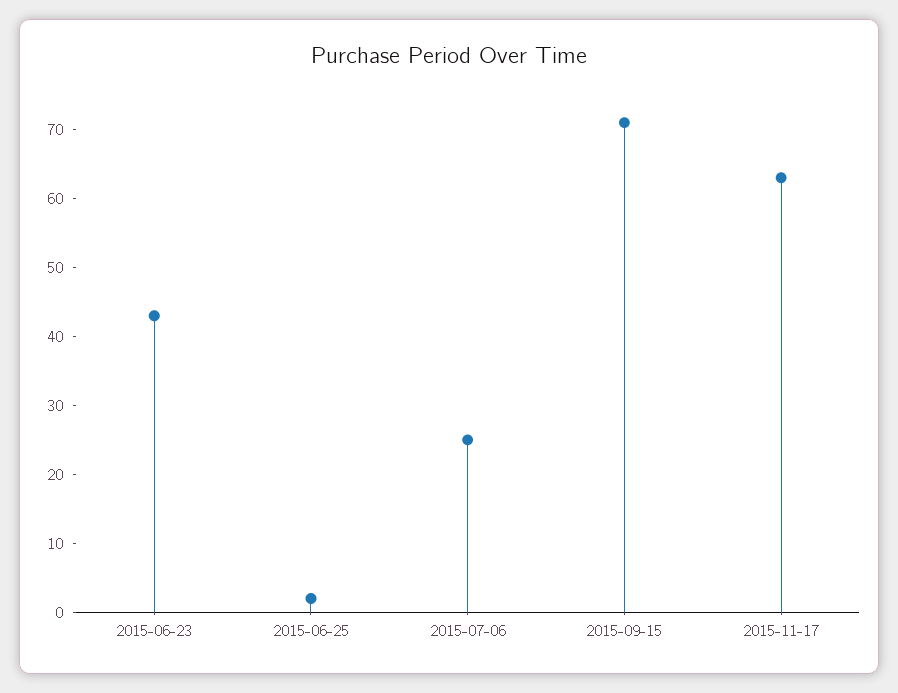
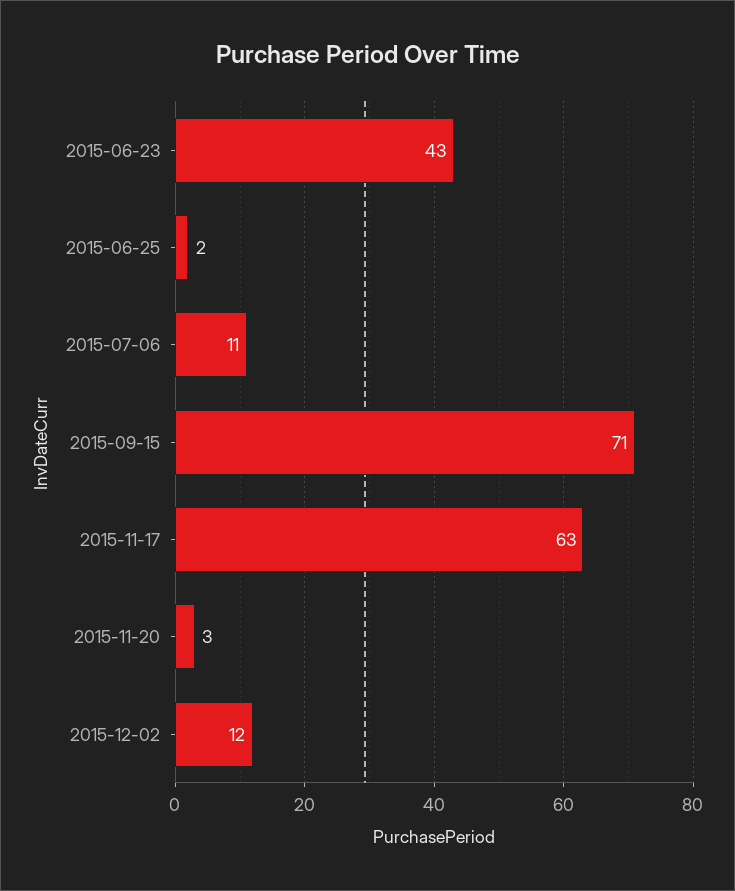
2015-07-06: 25 -> 11
2015-11-20: none -> 3
2015-12-02: none -> 12

